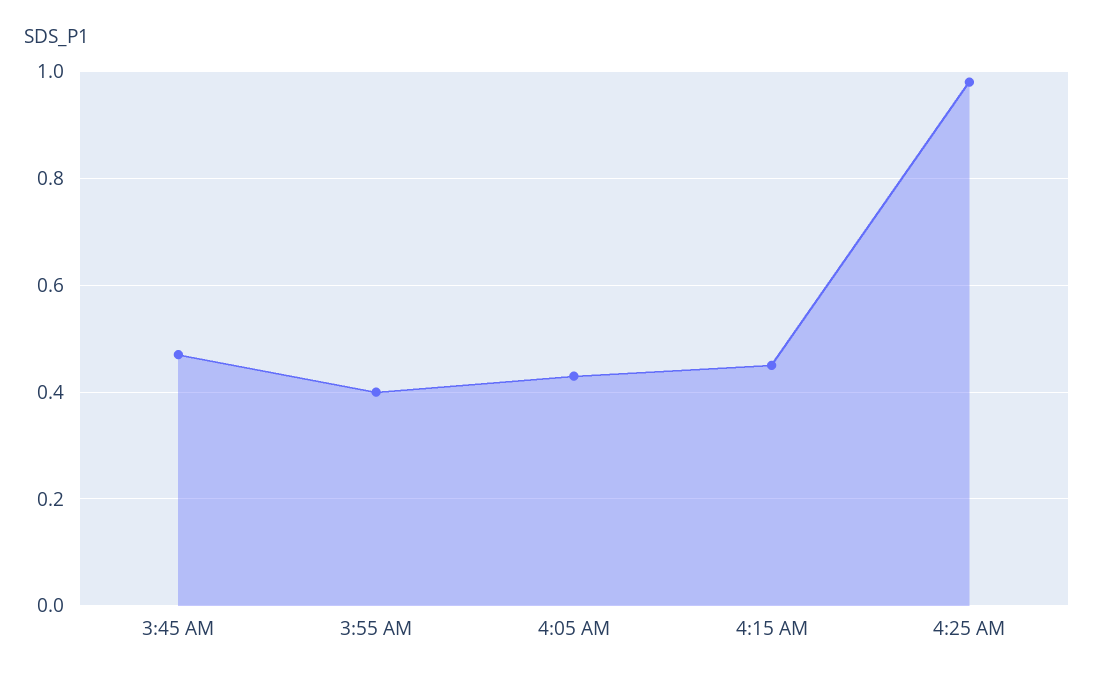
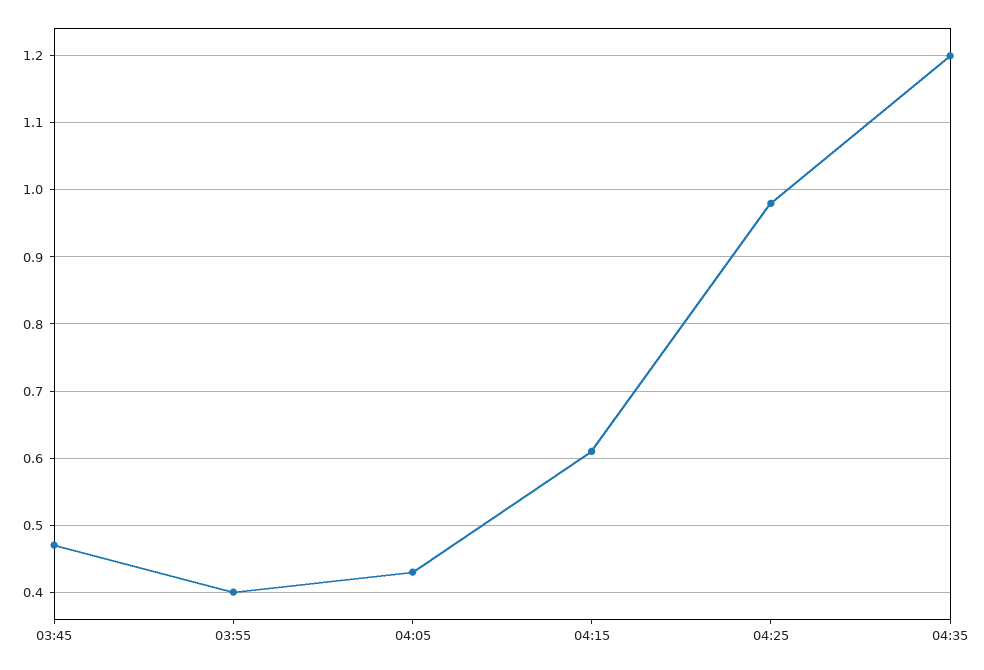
4:15 AM: 0.45 -> 0.61
04:35: none -> 1.2

